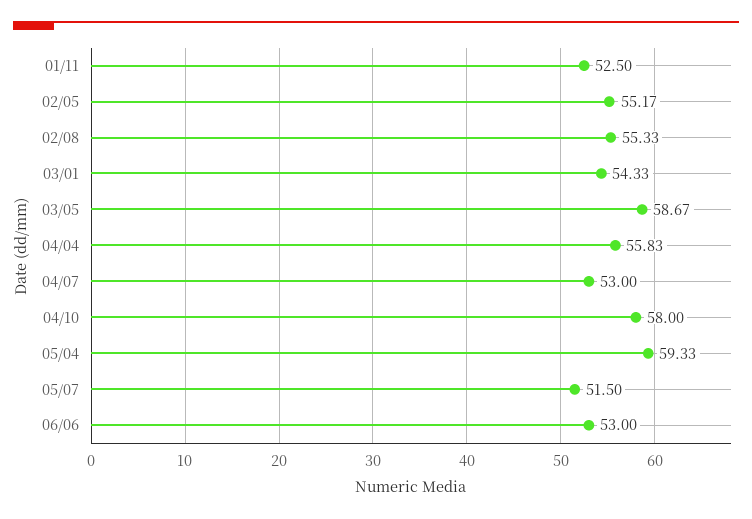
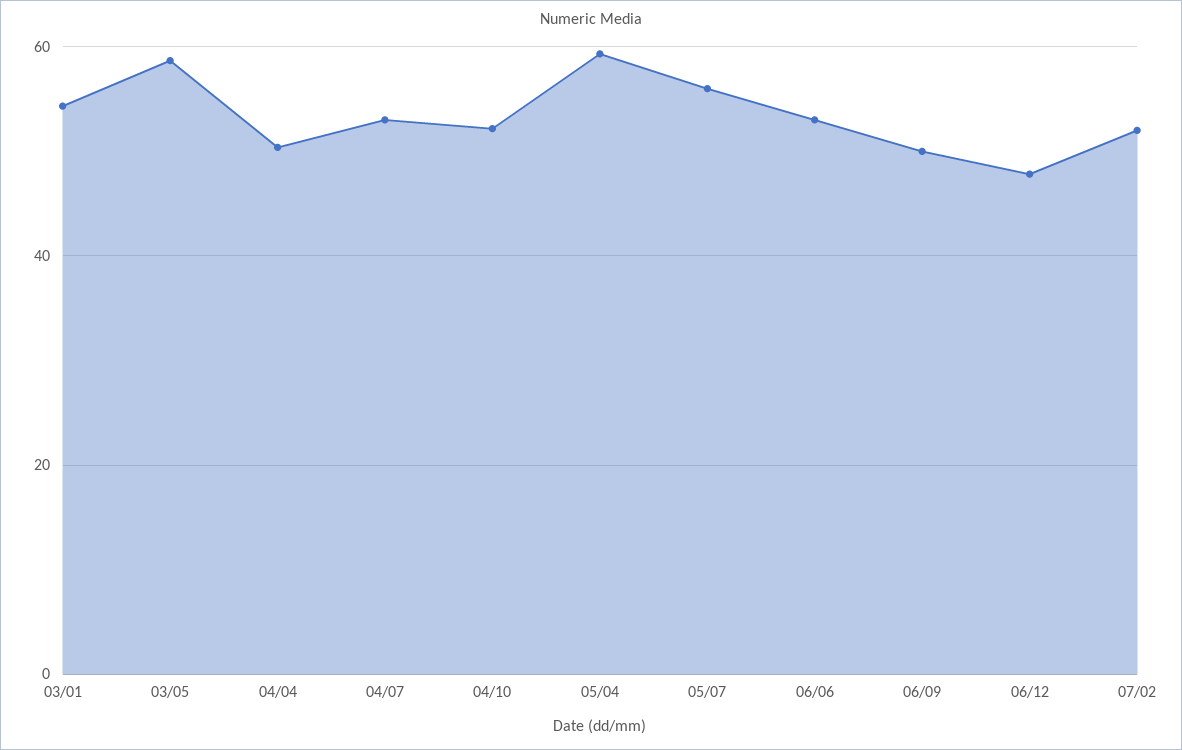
01/11: 52.5 -> none
02/05: 55.17 -> none
02/08: 55.33 -> none
04/04: 55.83 -> 50
04/10: 58 -> 52
05/07: 51.5 -> 56
06/09: none -> 50
06/12: none -> 48
07/02: none -> 52

